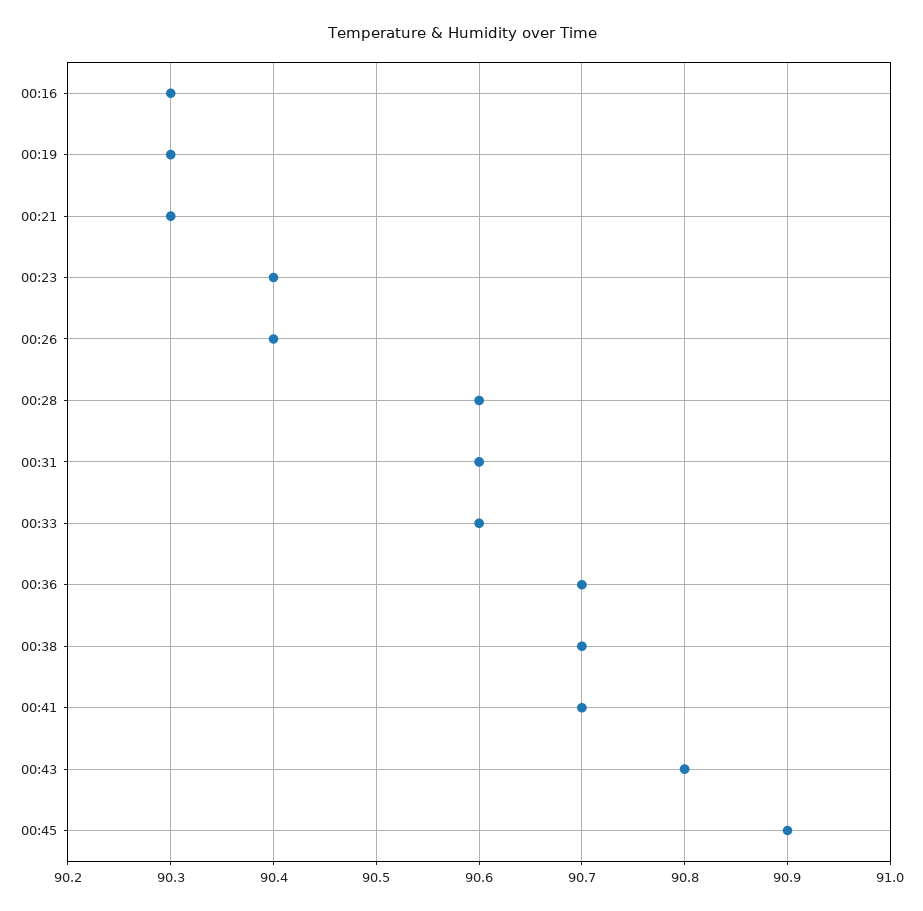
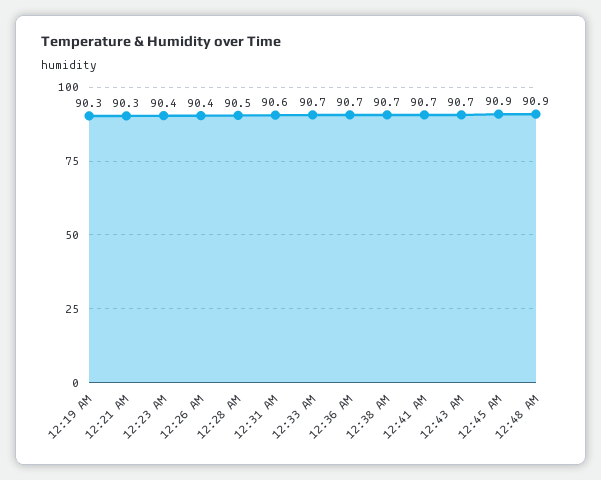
00:16: 90.3 -> none
00:28: 90.6 -> 90.5
00:33: 90.6 -> 90.7
00:43: 90.8 -> 90.7
12:48 AM: none -> 90.9

